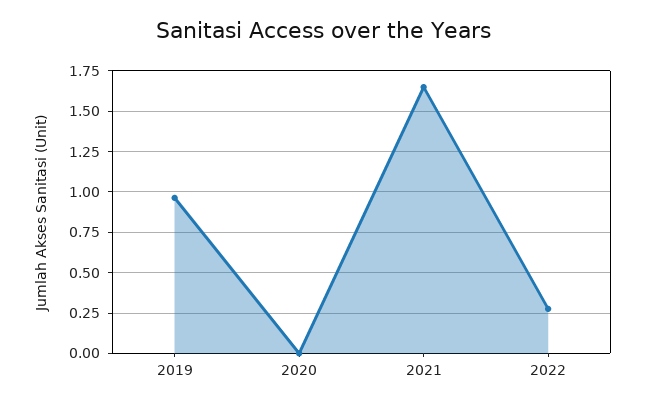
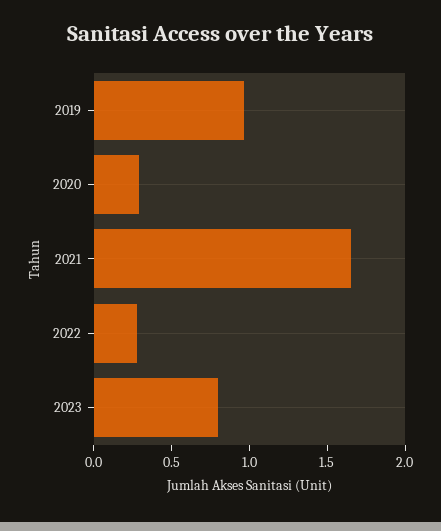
2020: 0 -> 0.3
2023: none -> 0.8

